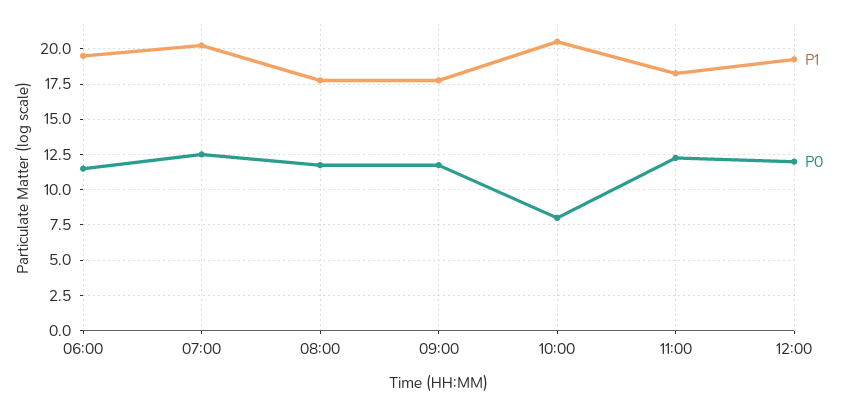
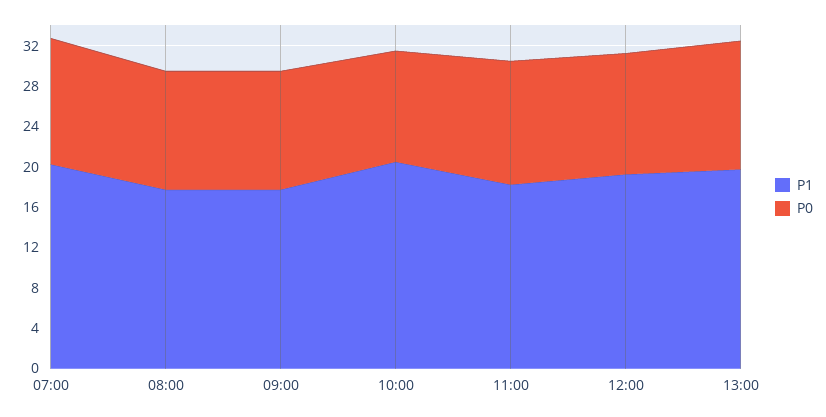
P1, 06:00: 19.5 -> none
P0, 06:00: 11.5 -> none
P0, 10:00: 8 -> 11
P1, 13:00: none -> 20
P0, 13:00: none -> 13

